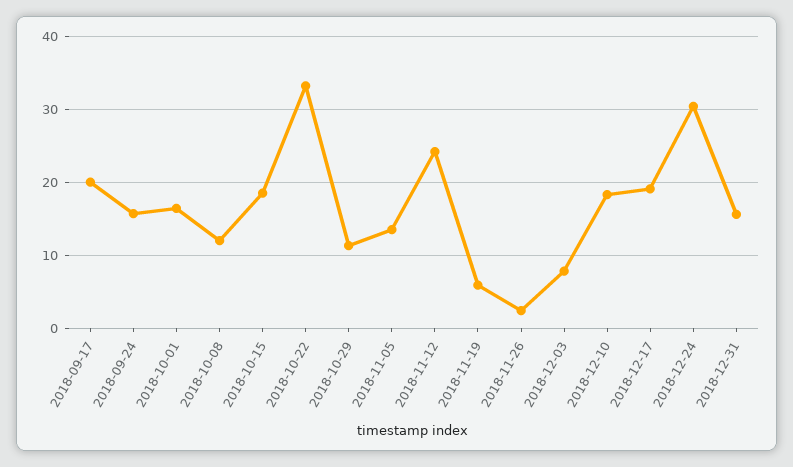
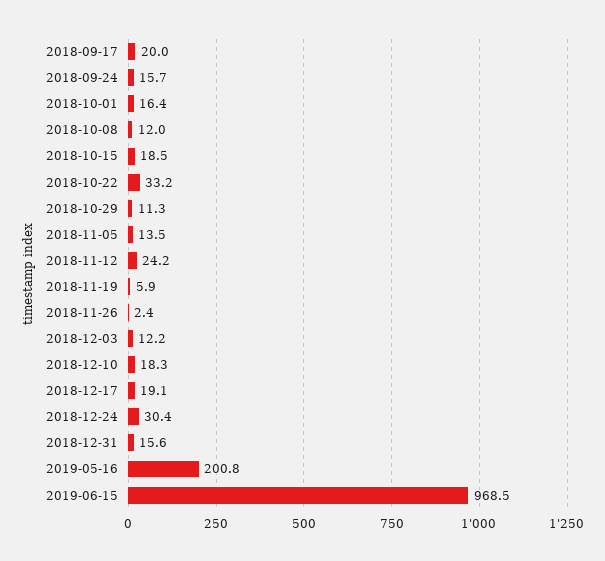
2018-12-03: 8 -> 12.2
2019-05-16: none -> 200.8
2019-06-15: none -> 968.5

